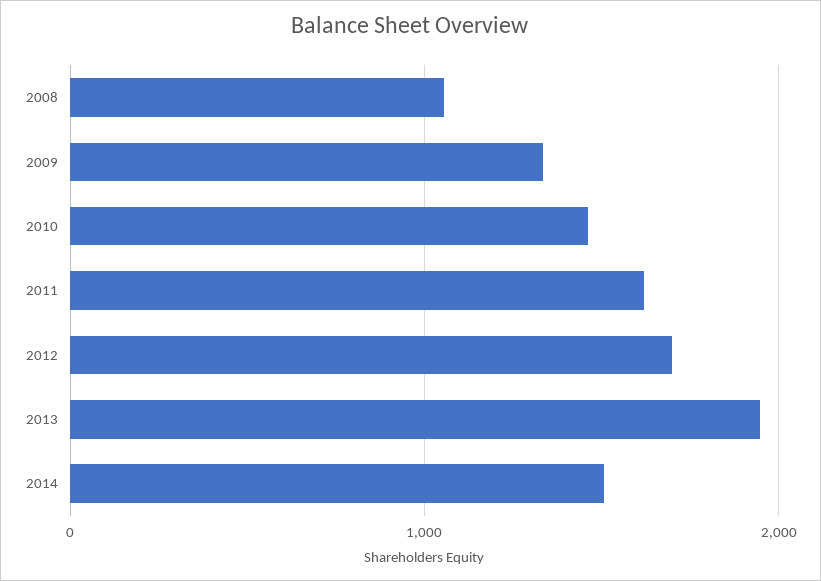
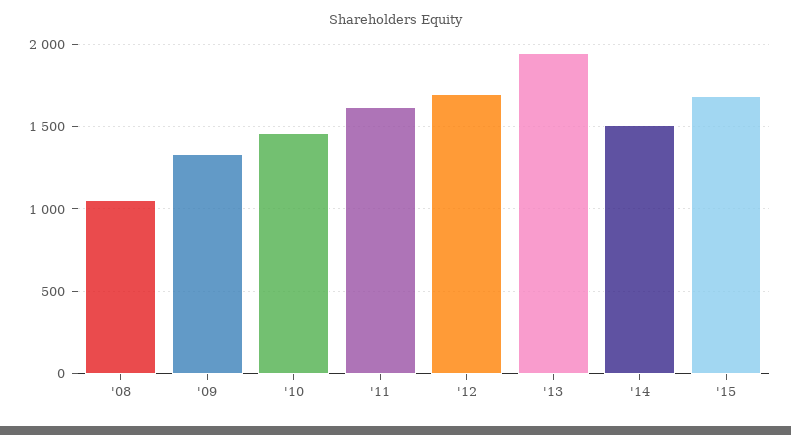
'15: none -> 1700

